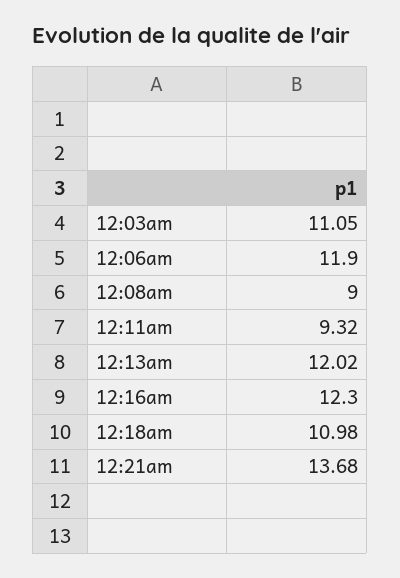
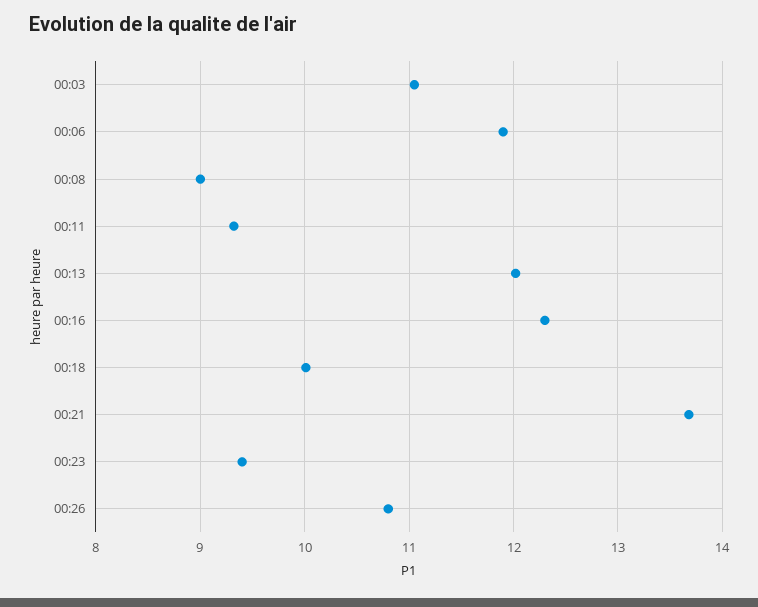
12:18am: 10.98 -> 10
00:23: none -> 9.4
00:26: none -> 10.8

